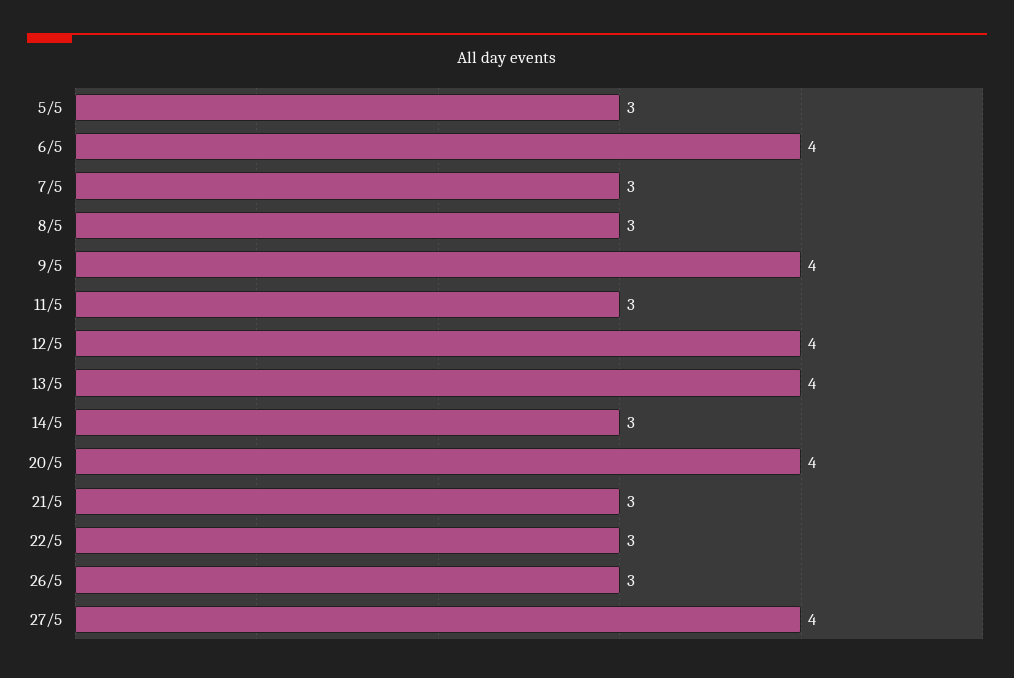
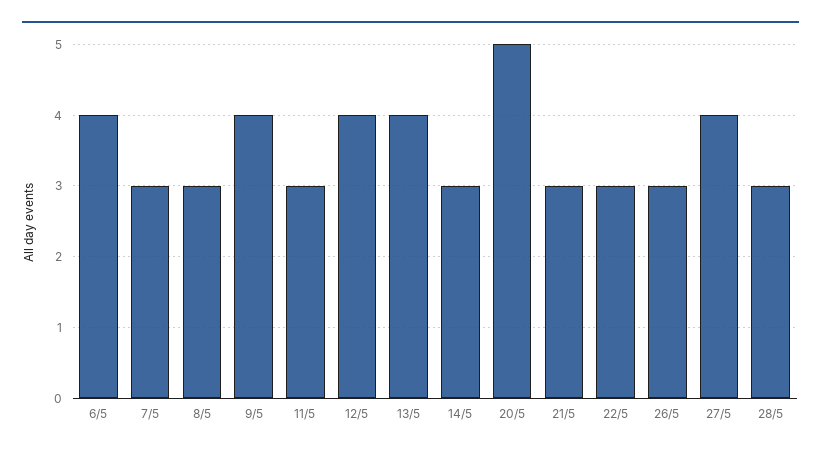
5/5: 3 -> none
20/5: 4 -> 5
28/5: none -> 3

